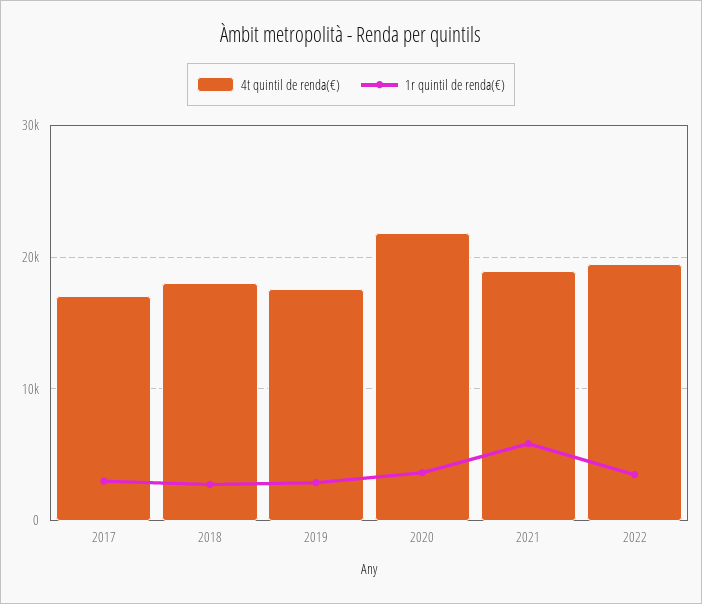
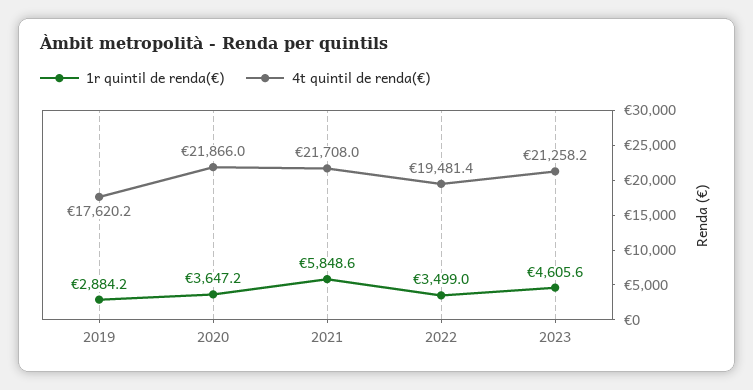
4t quintil de renda(€), 2017: 17000 -> none
1r quintil de renda(€), 2017: 3000 -> none
4t quintil de renda(€), 2018: 18000 -> none
1r quintil de renda(€), 2018: 3000 -> none
4t quintil de renda(€), 2021: 19000 -> 21708
1r quintil de renda(€), 2023: none -> 4605.6
4t quintil de renda(€), 2023: none -> 21258.2

